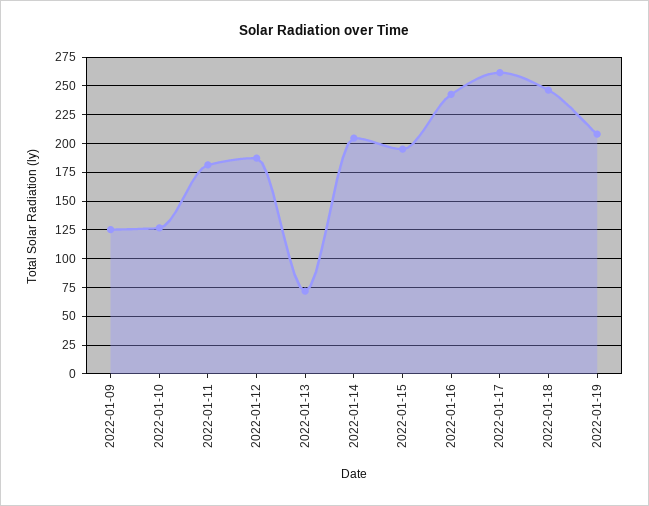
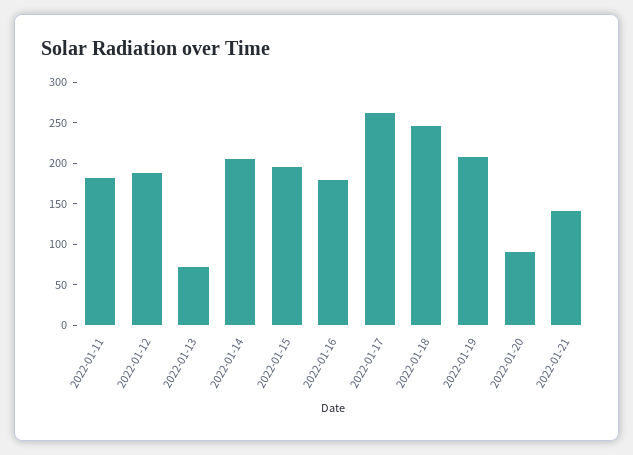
2022-01-09: 125 -> none
2022-01-10: 125 -> none
2022-01-16: 250 -> 180
2022-01-20: none -> 90
2022-01-21: none -> 140

